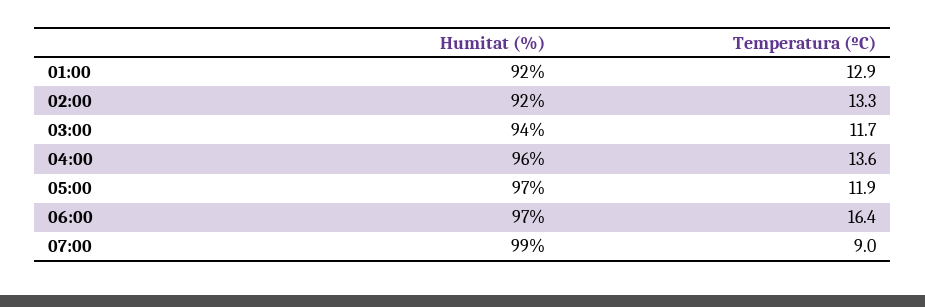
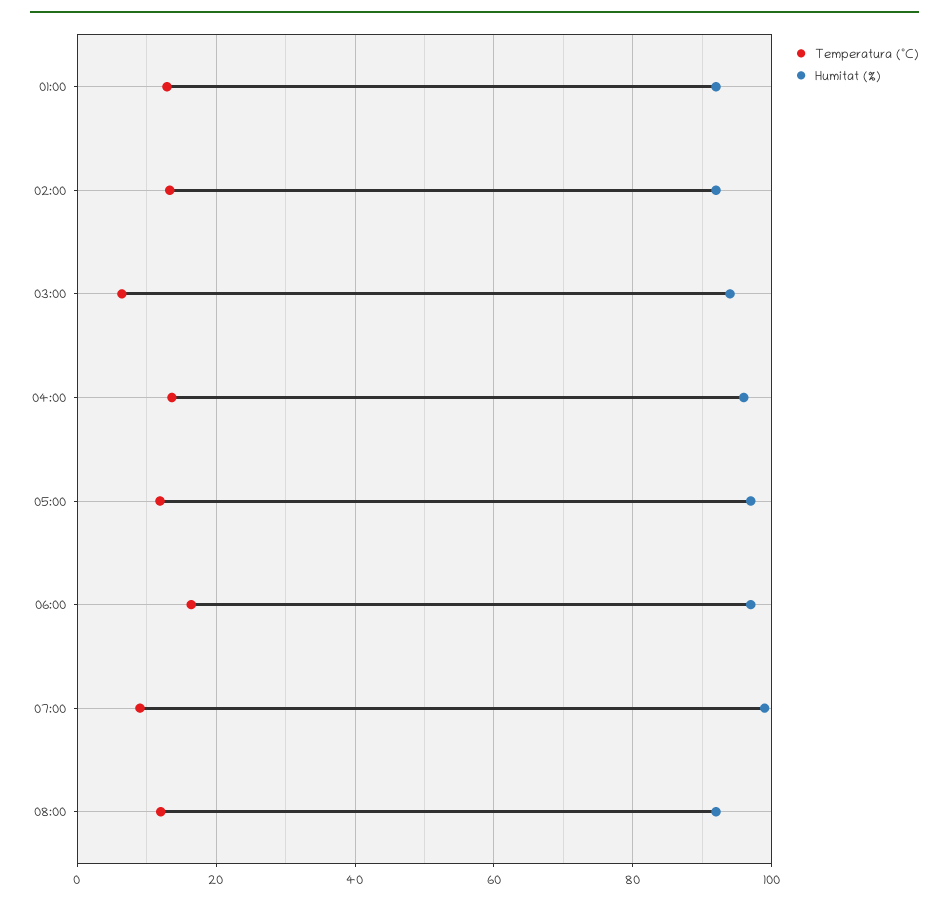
Temperatura (ºC), 03:00: 11.7 -> 6
Temperatura (ºC), 08:00: none -> 12
Humitat (%), 08:00: none -> 92

